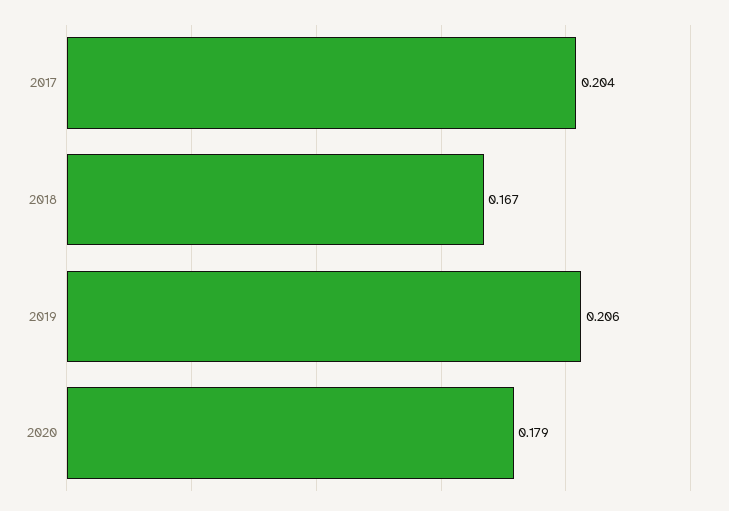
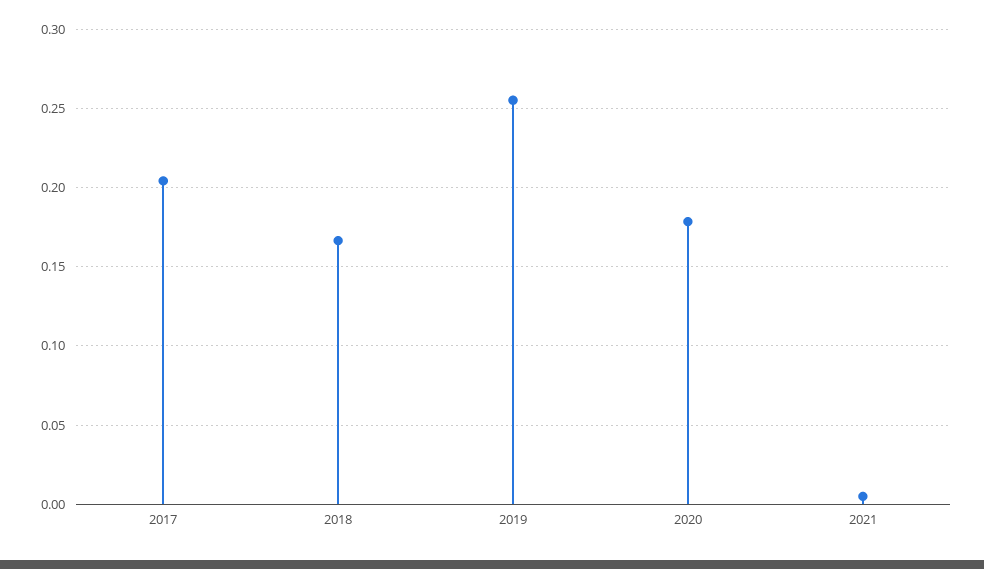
2019: 0.206 -> 0.255
2021: none -> 0.005

